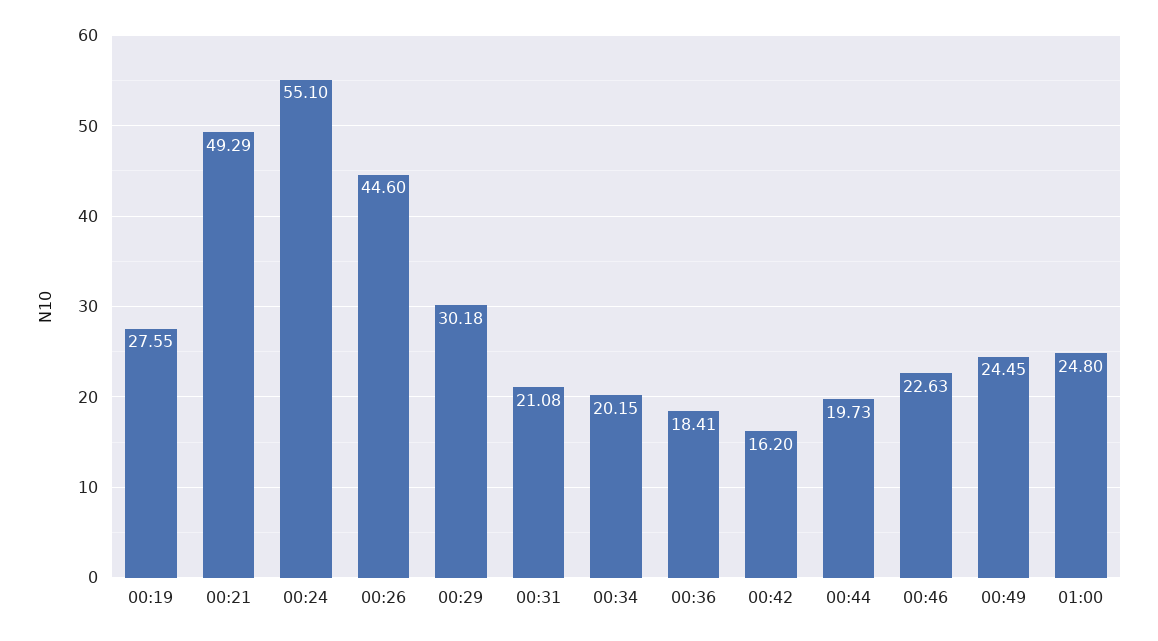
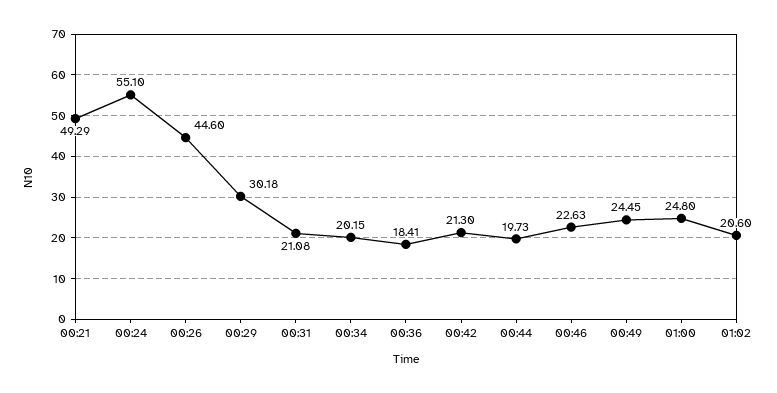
00:19: 27.55 -> none
00:42: 16.2 -> 21.3
01:02: none -> 20.6

